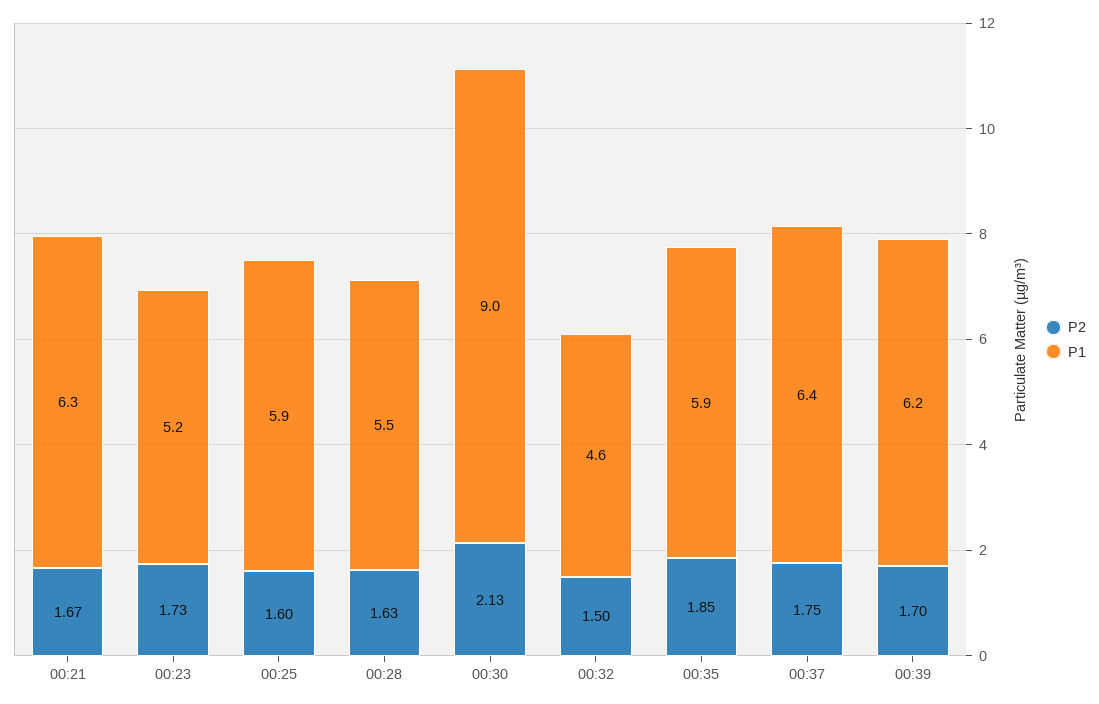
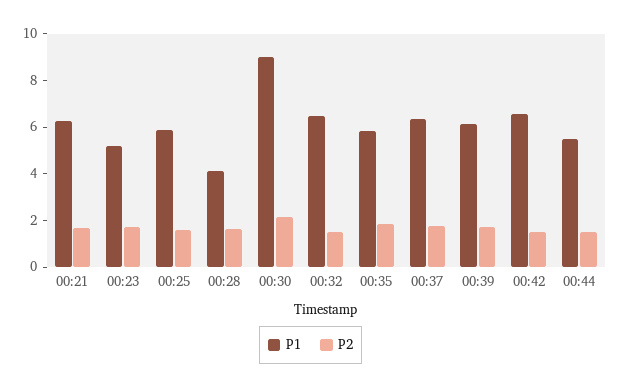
P1, 00:28: 5.5 -> 4
P1, 00:32: 4.6 -> 6.5
P1, 00:42: none -> 6.5
P2, 00:42: none -> 1.5
P1, 00:44: none -> 5.5
P2, 00:44: none -> 1.5

